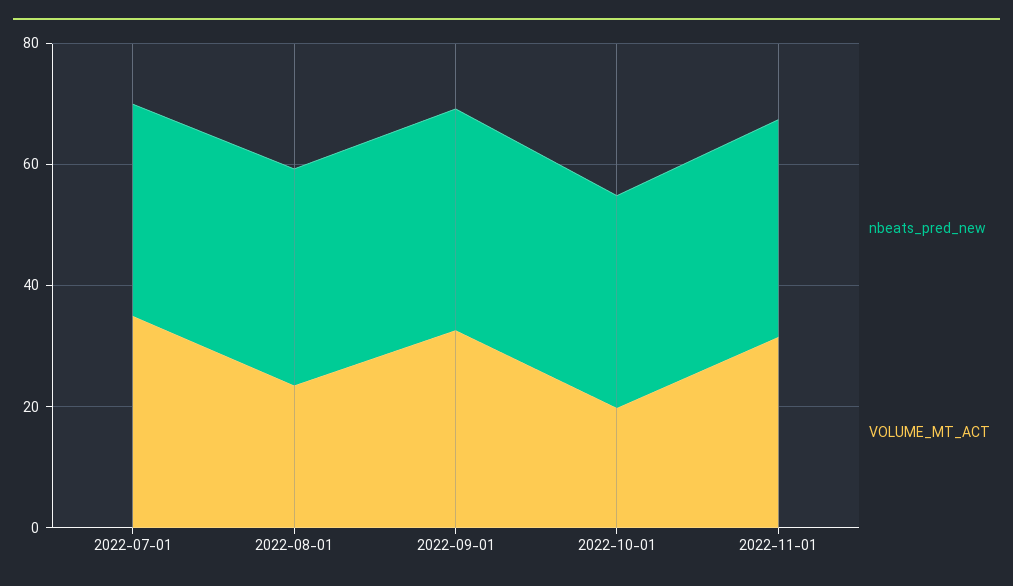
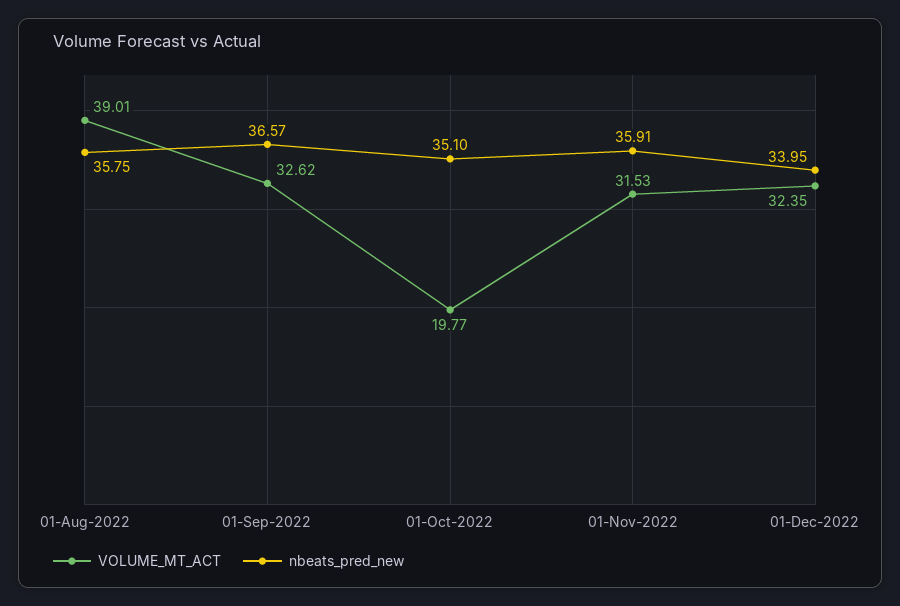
nbeats_pred_new, 2022-07-01: 35 -> none
VOLUME_MT_ACT, 2022-07-01: 35 -> none
VOLUME_MT_ACT, 2022-08-01: 25 -> 39.01
VOLUME_MT_ACT, 01-Dec-2022: none -> 32.35
nbeats_pred_new, 01-Dec-2022: none -> 33.95

